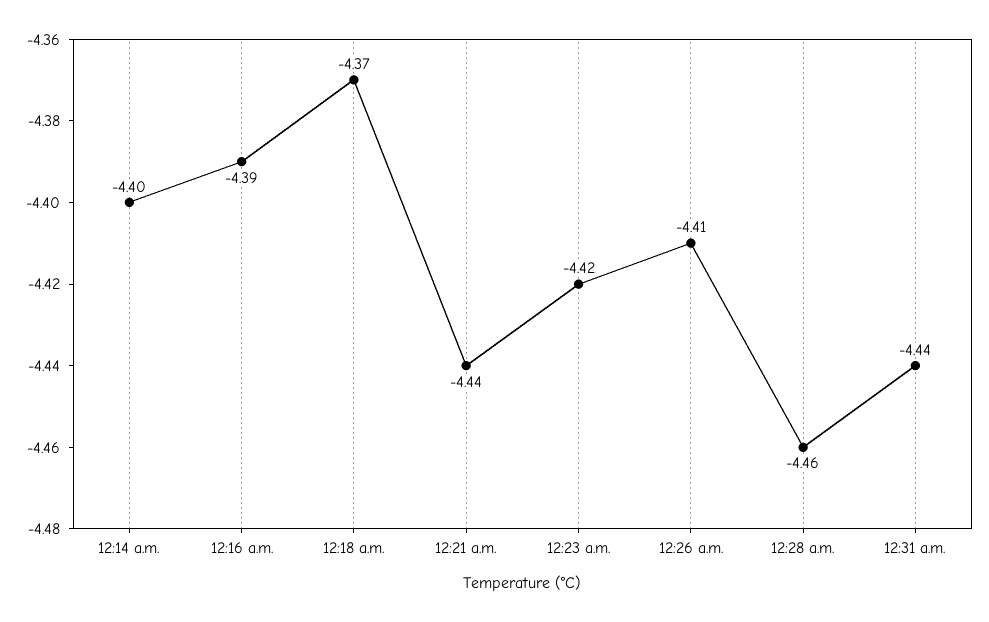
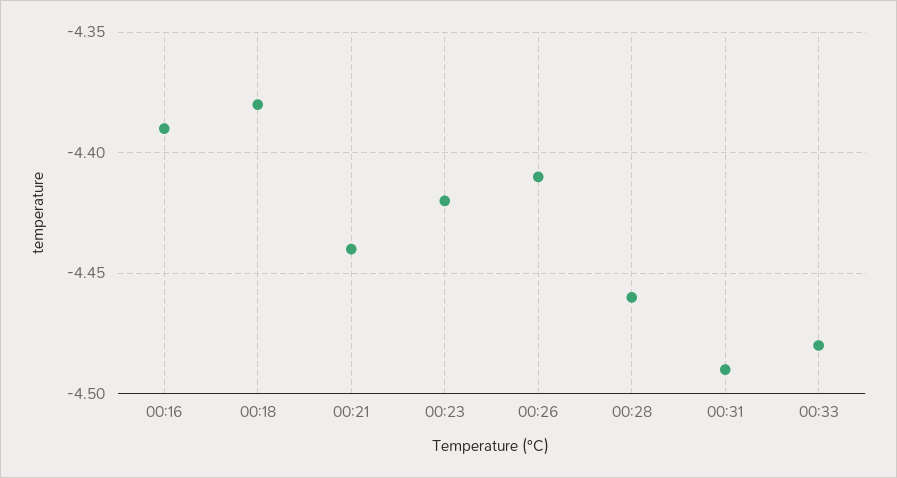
12:14 a.m.: -4.4 -> none
12:18 a.m.: -4.37 -> -4.38
12:31 a.m.: -4.44 -> -4.49
00:33: none -> -4.48

